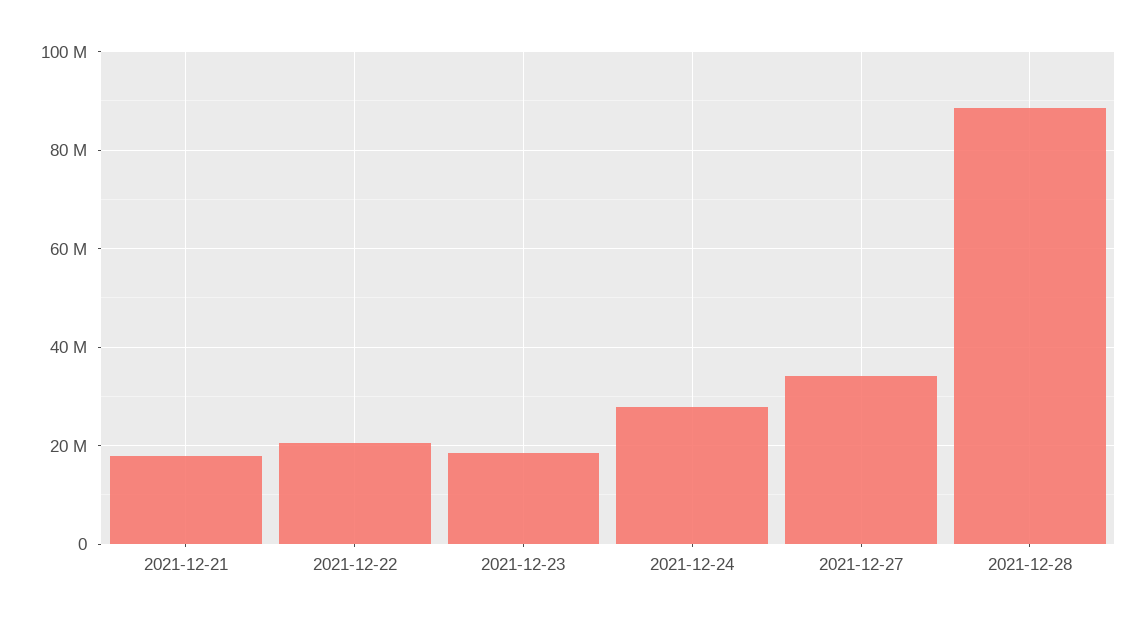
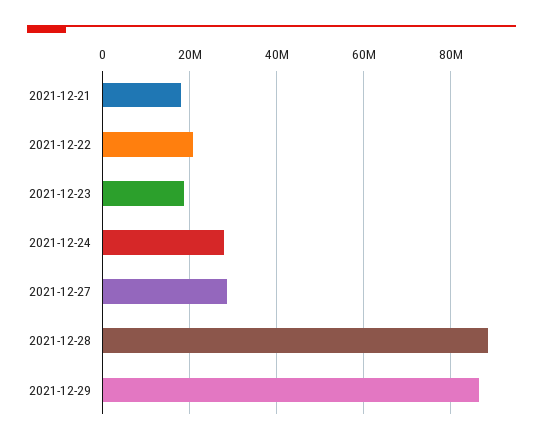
2021-12-27: 34000000 -> 28000000
2021-12-29: none -> 86000000

